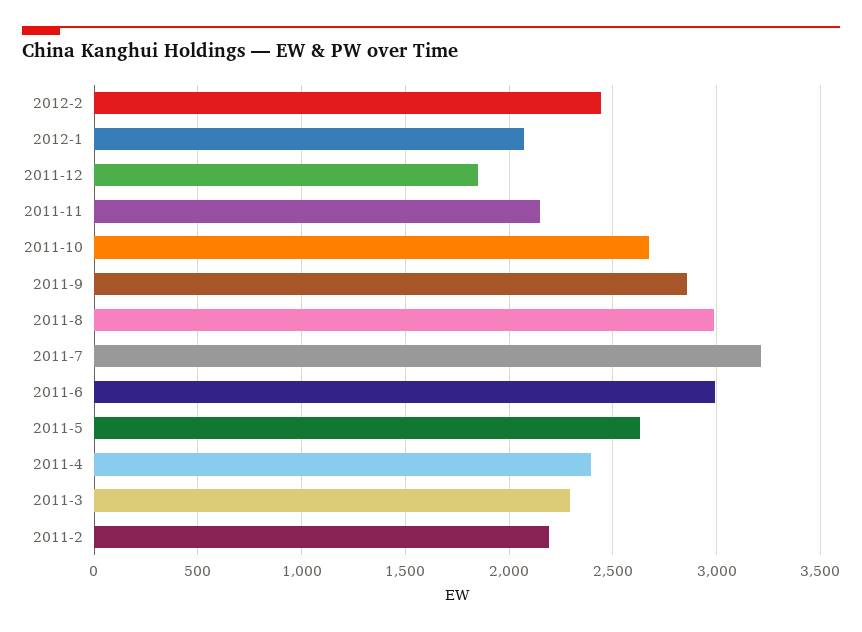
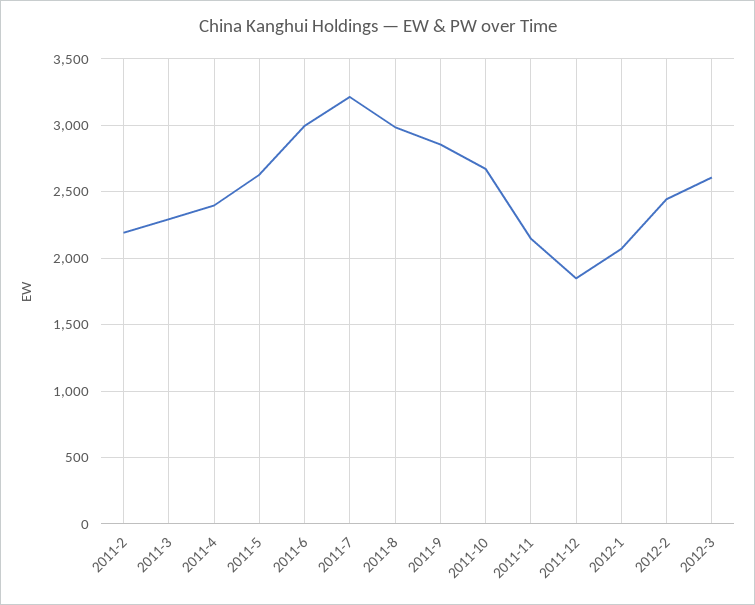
2012-3: none -> 2600

